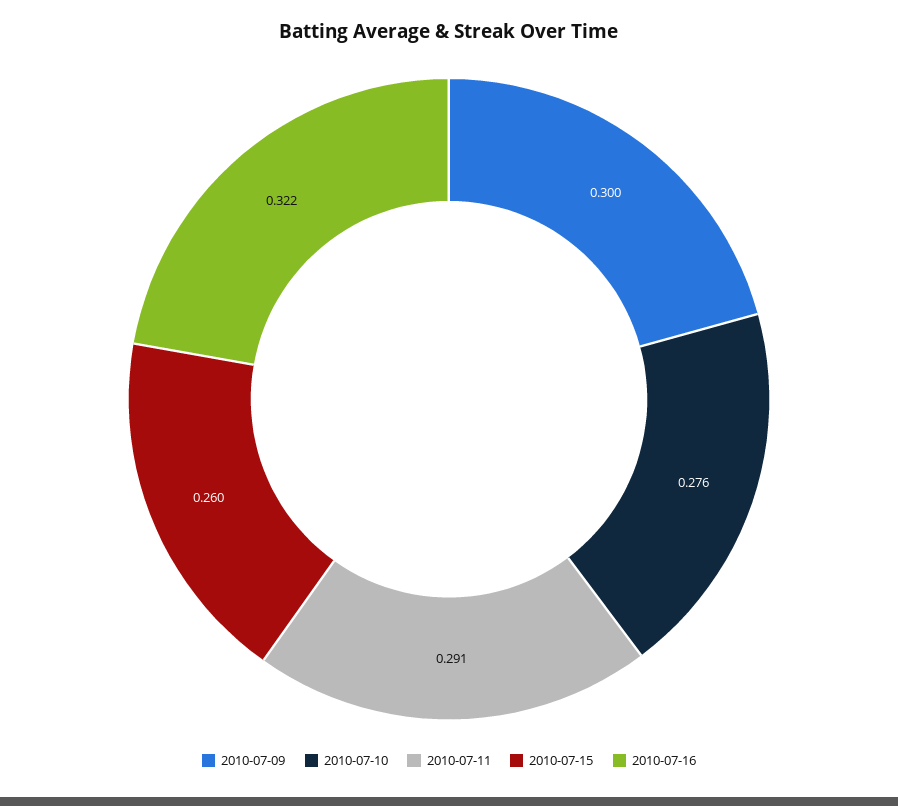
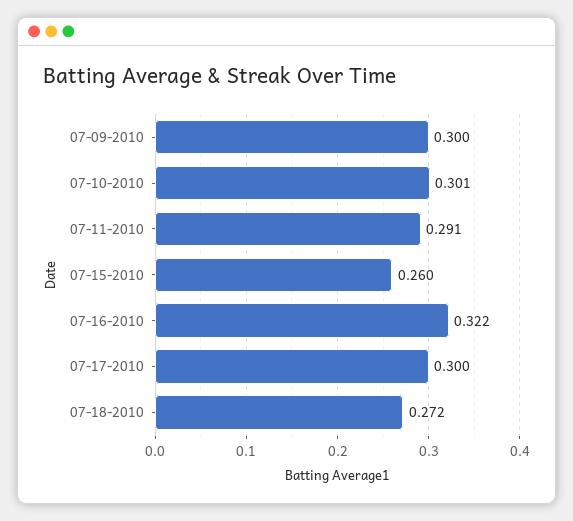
2010-07-10: 0.276 -> 0.301
07-17-2010: none -> 0.3
07-18-2010: none -> 0.272

